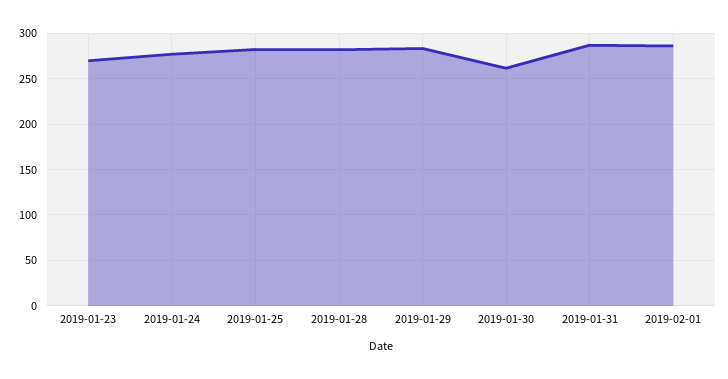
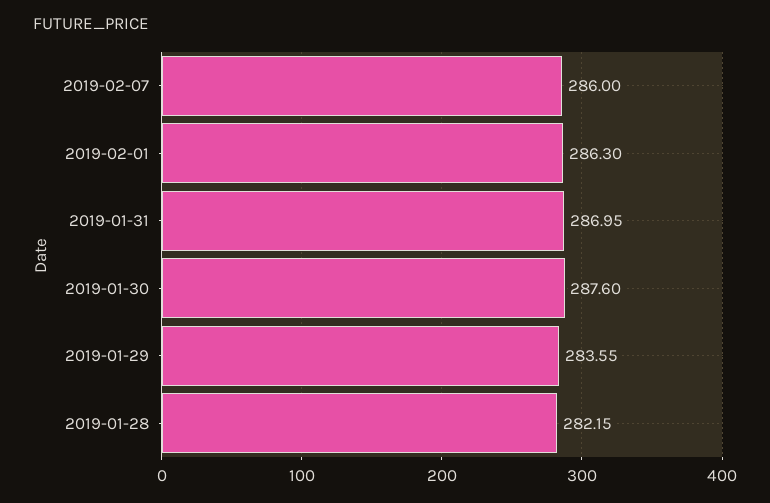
2019-01-23: 270 -> none
2019-01-24: 280 -> none
2019-01-25: 280 -> none
2019-01-30: 260 -> 287.6
2019-02-07: none -> 286

